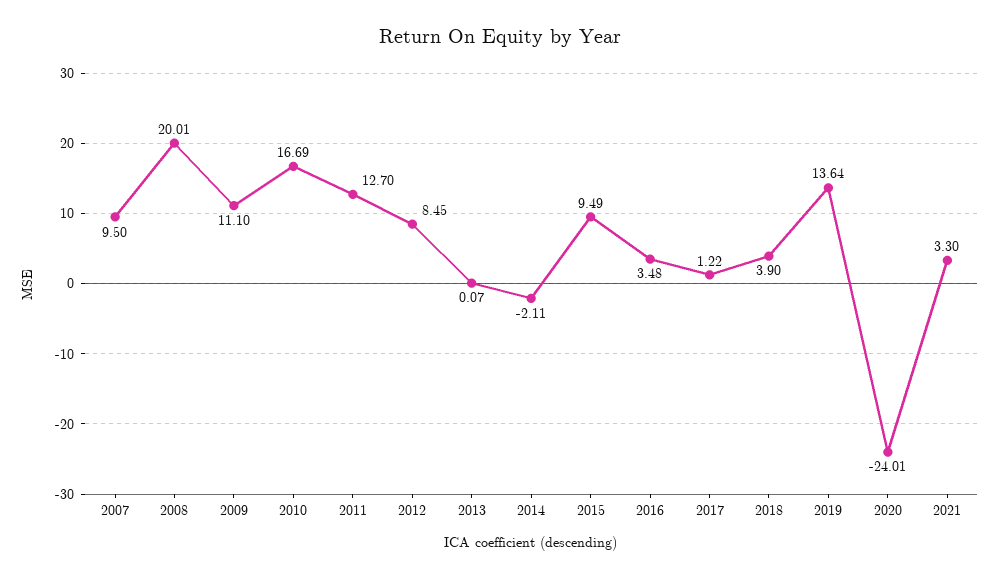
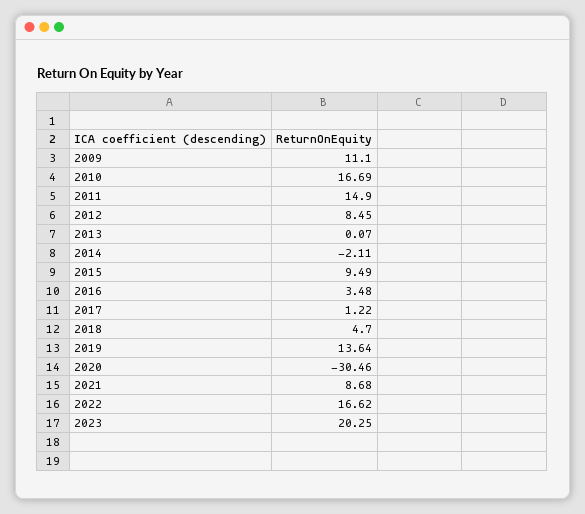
2007: 9.5 -> none
2008: 20.01 -> none
2011: 12.7 -> 14.9
2018: 3.9 -> 4.7
2020: -24.01 -> -30.46
2021: 3.3 -> 8.68
2022: none -> 16.62
2023: none -> 20.25

